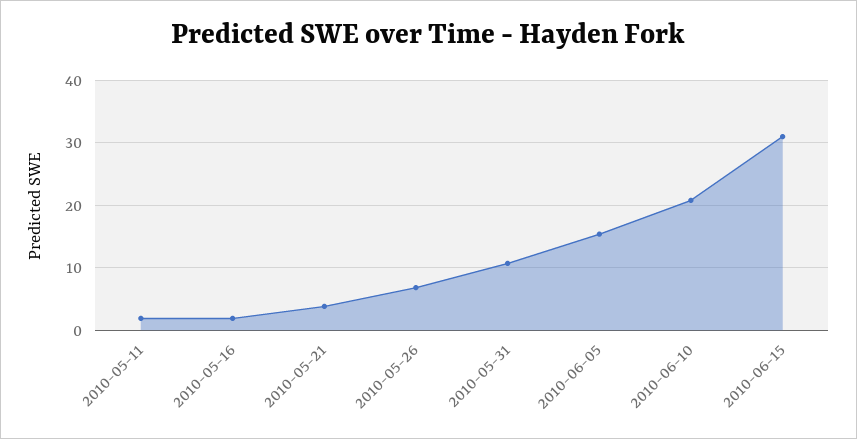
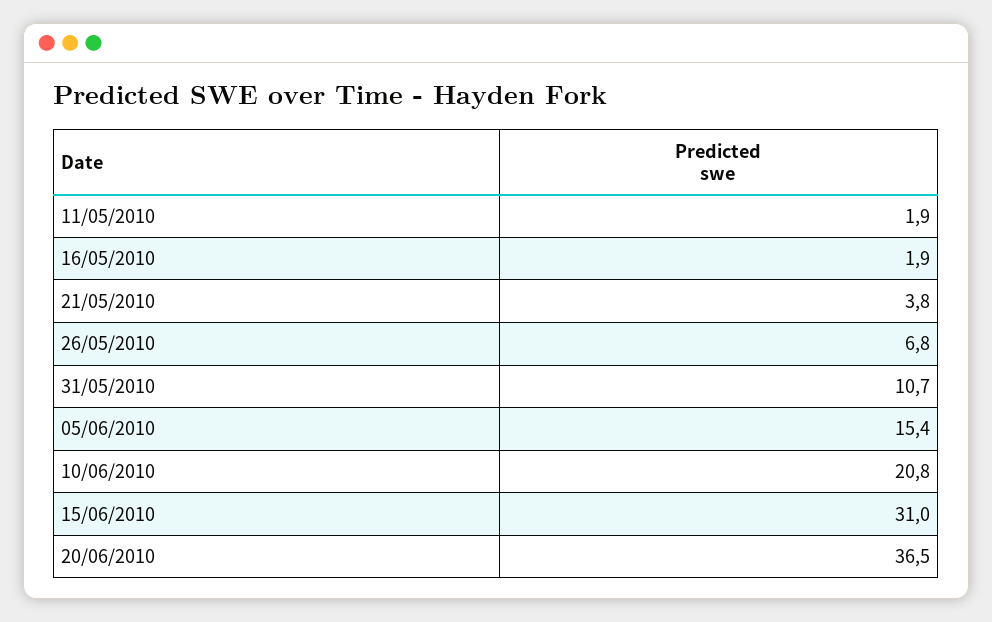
20/06/2010: none -> 36.5

